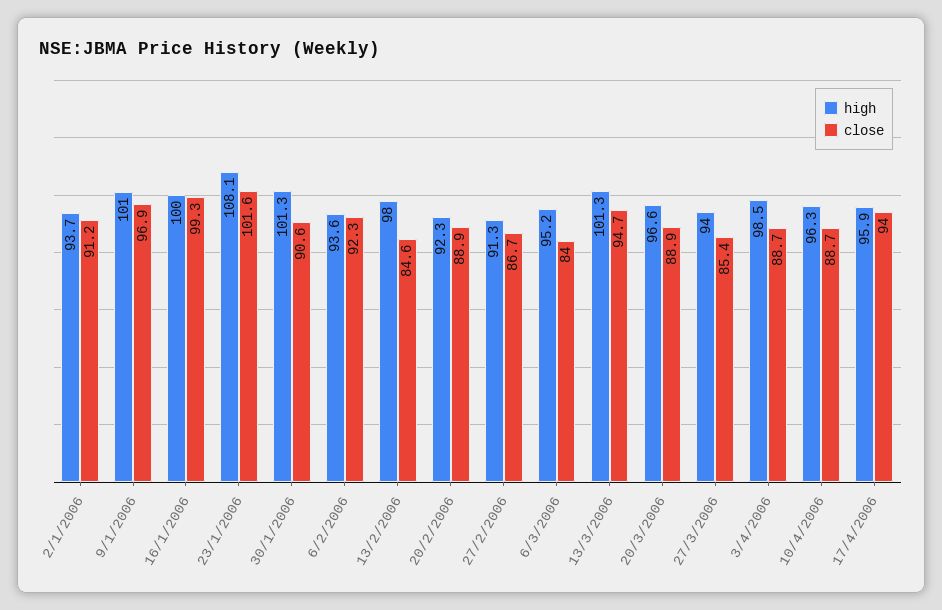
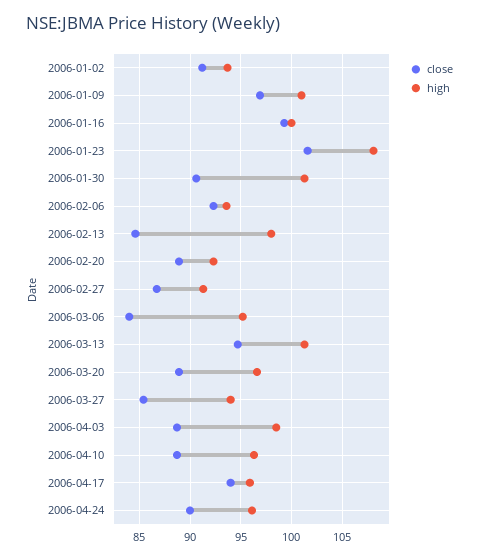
close, 2006-04-24: none -> 90
high, 2006-04-24: none -> 96

